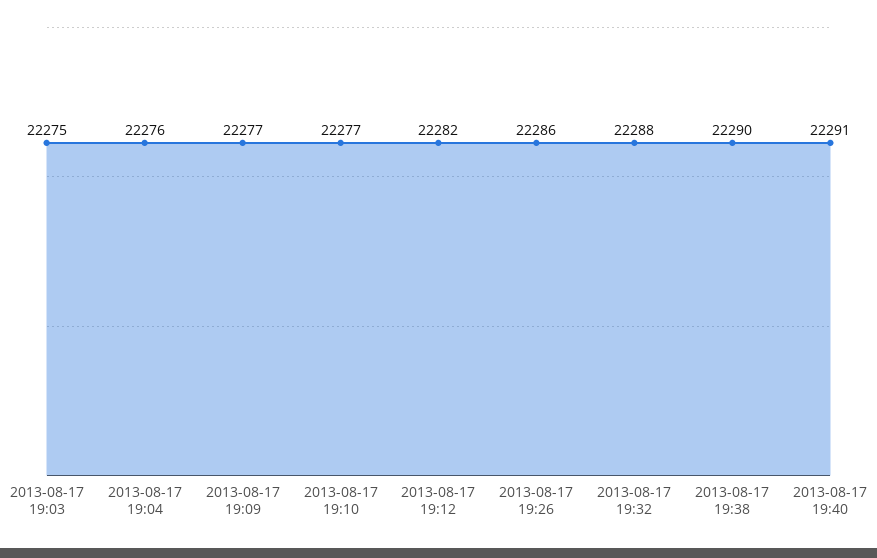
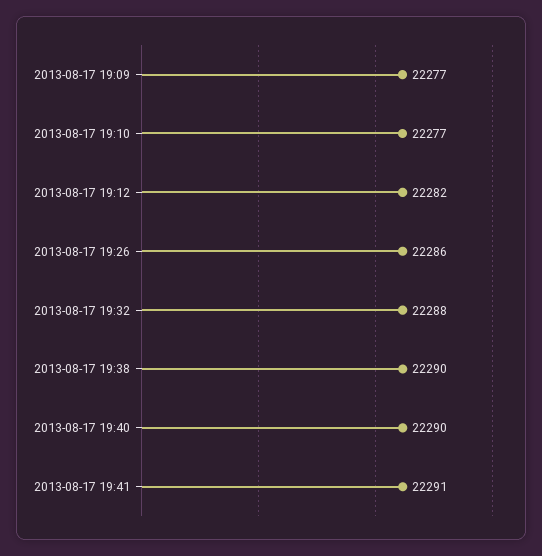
2013-08-17 19:03: 22275 -> none
2013-08-17 19:04: 22276 -> none
2013-08-17 19:40: 22291 -> 22290
2013-08-17 19:41: none -> 22291

